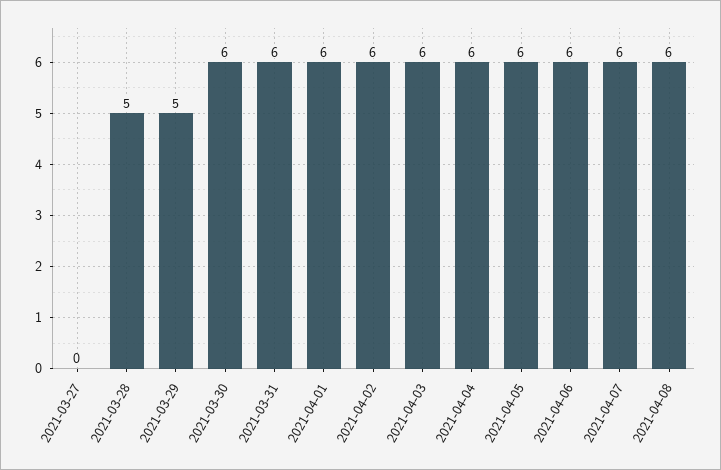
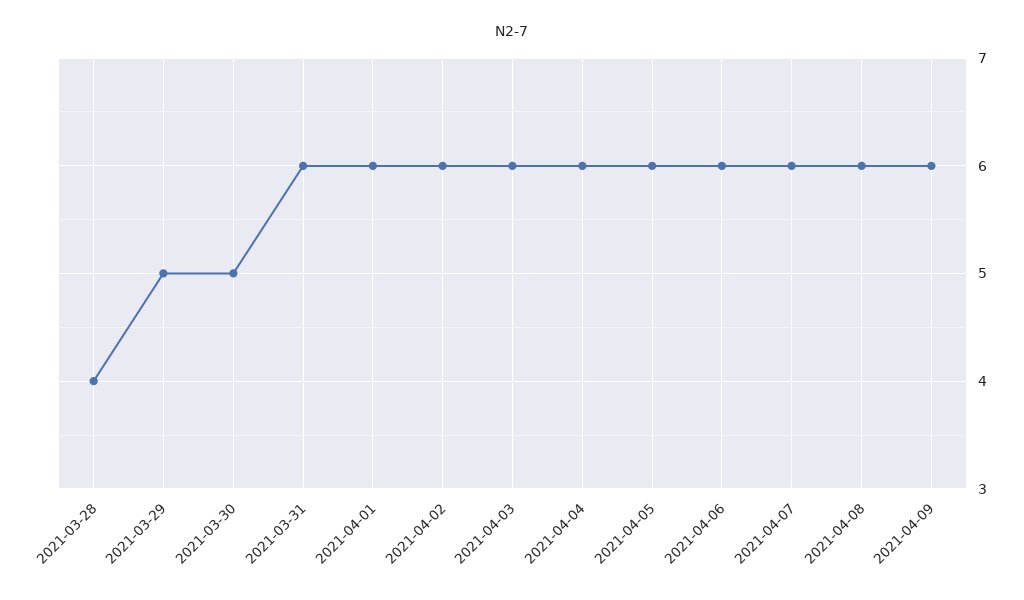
2021-03-27: 0 -> none
2021-03-28: 5 -> 4
2021-03-30: 6 -> 5
2021-04-09: none -> 6

